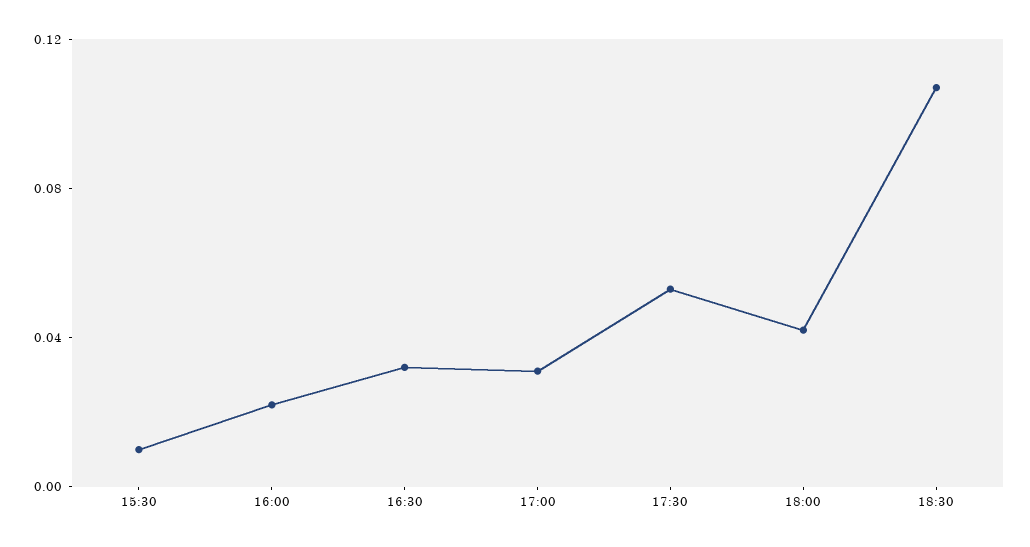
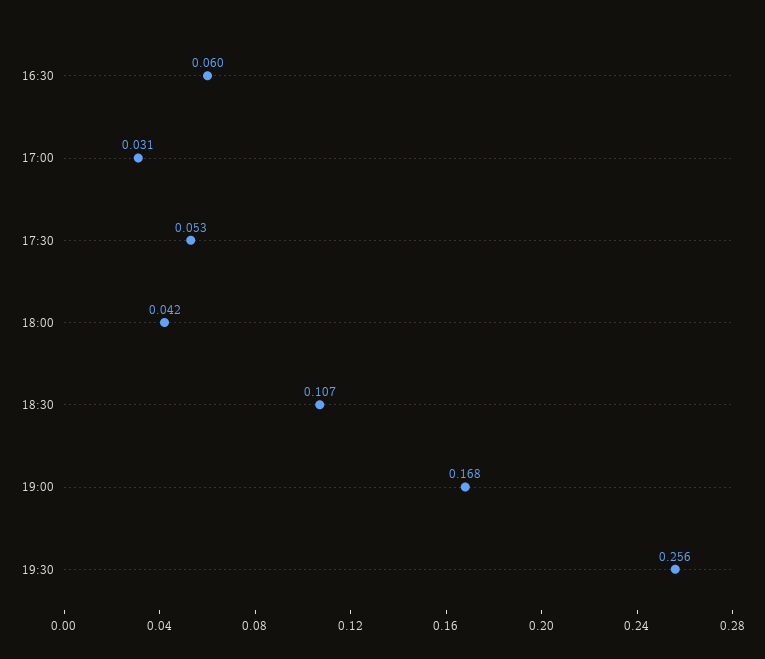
15:30: 0.01 -> none
16:00: 0.02 -> none
16:30: 0.03 -> 0.06
19:00: none -> 0.168
19:30: none -> 0.256

